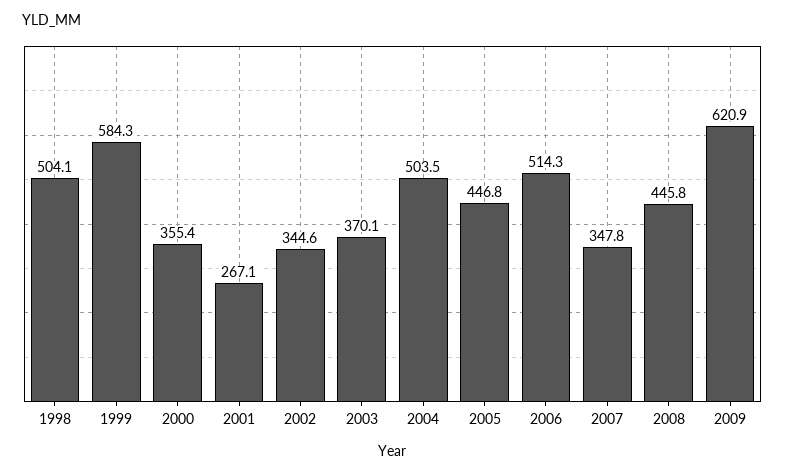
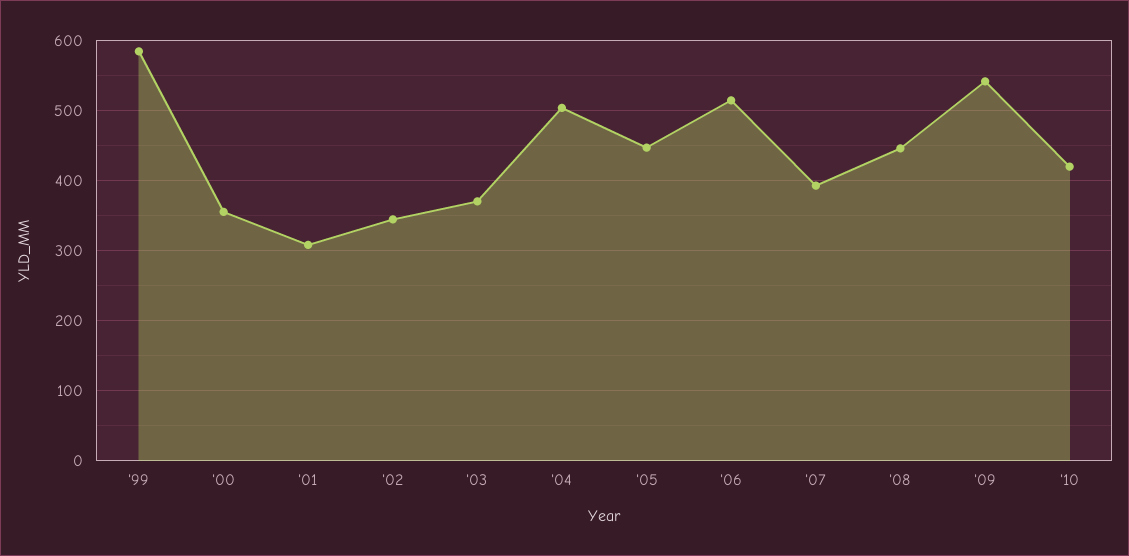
1998: 504.1 -> none
2001: 267.1 -> 310
2007: 347.8 -> 390
2009: 620.9 -> 540
'10: none -> 420

